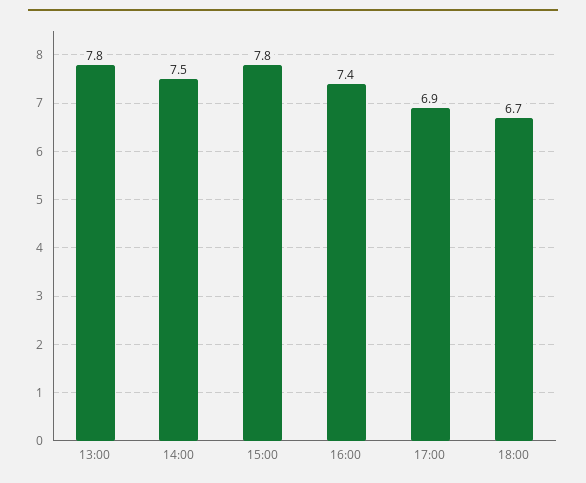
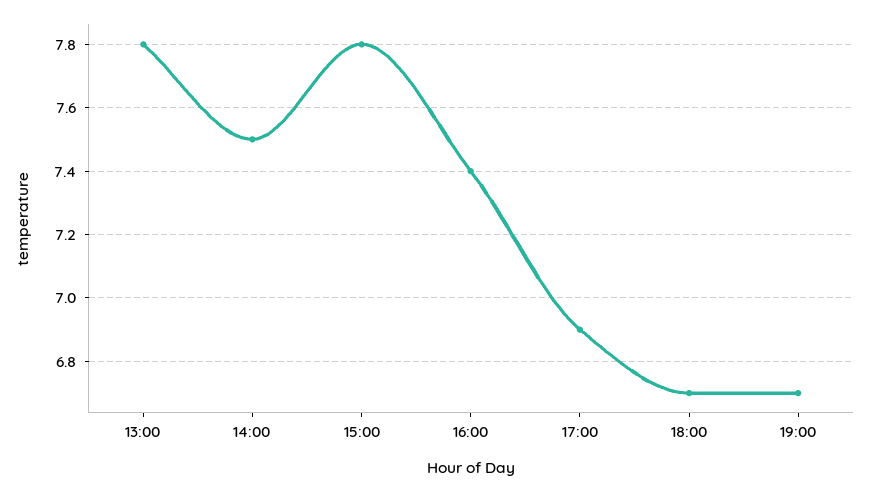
19:00: none -> 6.7

